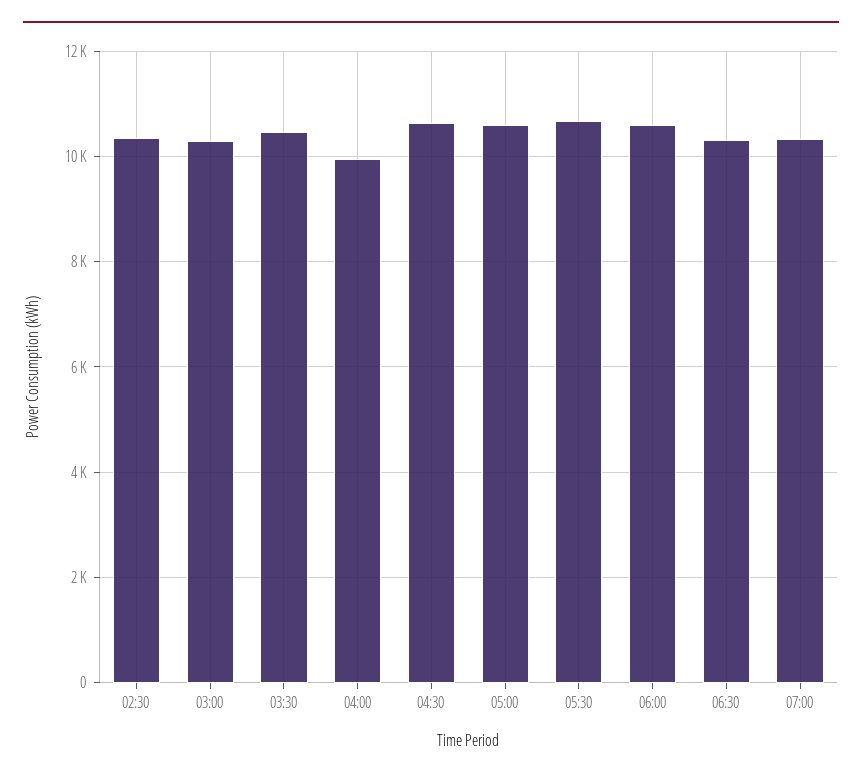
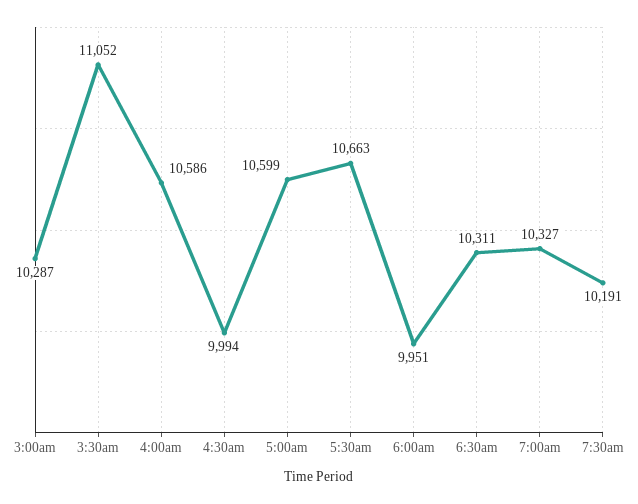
02:30: 10400 -> none
03:30: 10400 -> 11052
04:00: 10000 -> 10586
04:30: 10600 -> 9994
06:00: 10600 -> 9951
7:30am: none -> 10191

